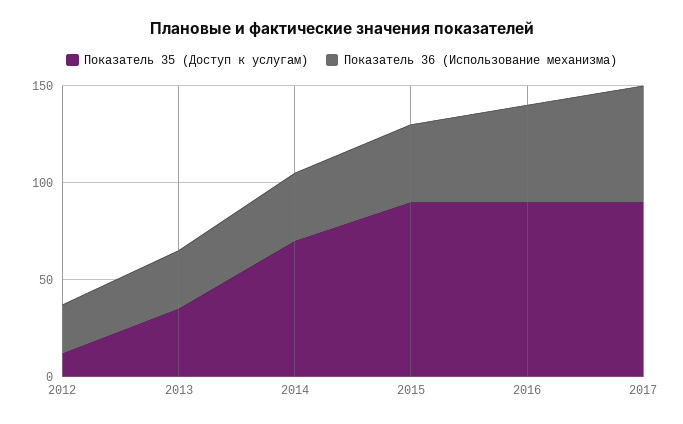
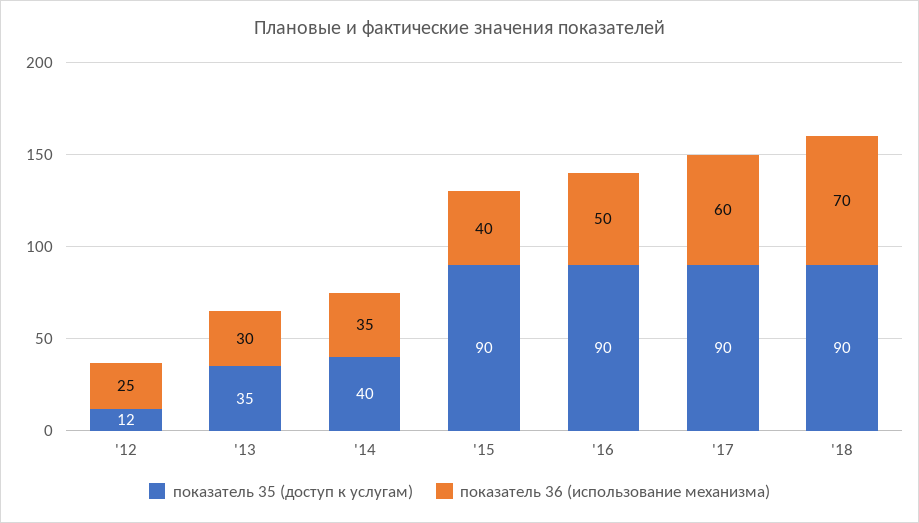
Показатель 35 (Доступ к услугам), 2014: 70 -> 40
Показатель 35 (Доступ к услугам), '18: none -> 90
Показатель 36 (Использование механизма), '18: none -> 70

